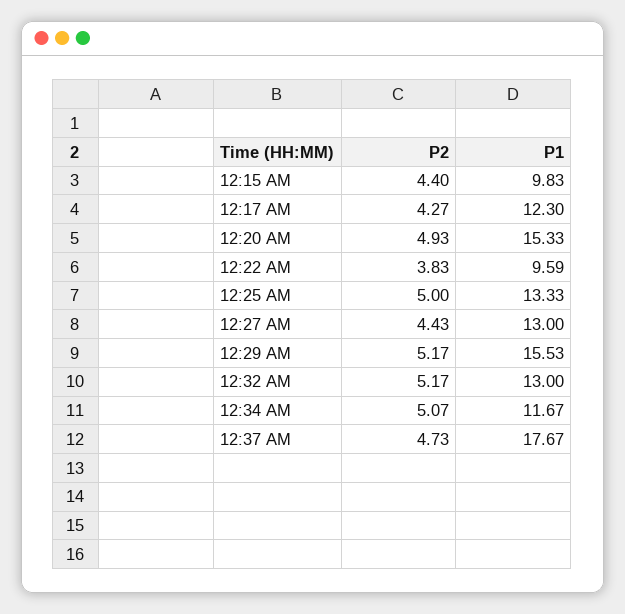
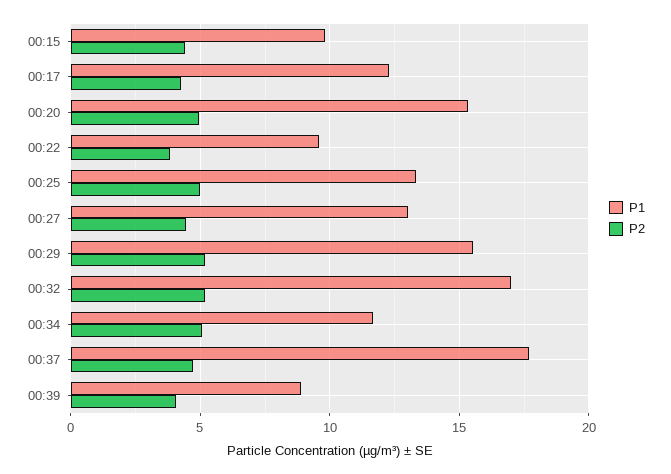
P1, 12:32 AM: 13 -> 17
P1, 00:39: none -> 9
P2, 00:39: none -> 4

